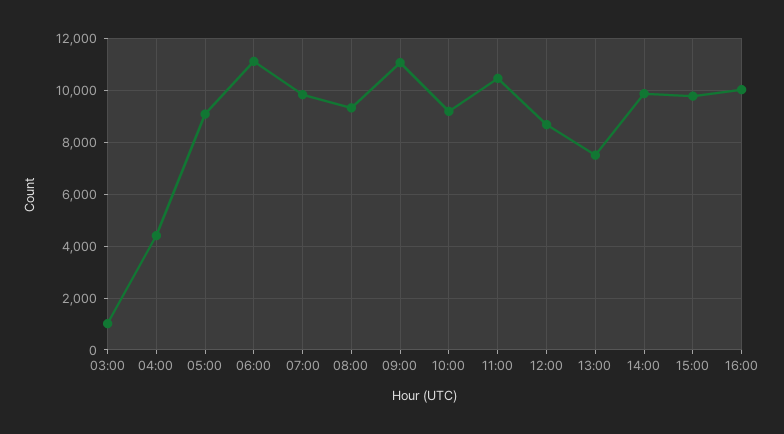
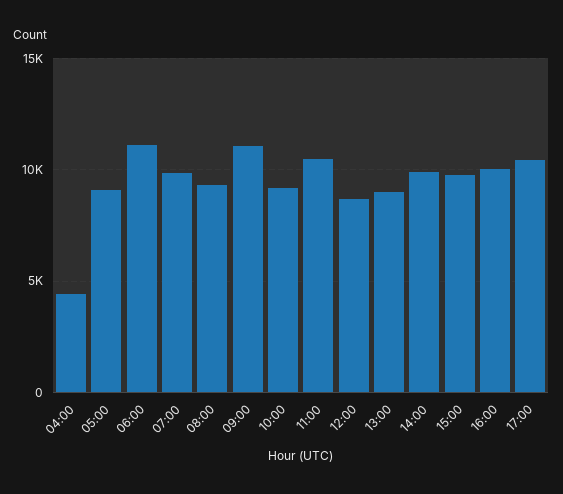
03:00: 1000 -> none
13:00: 7500 -> 9000
17:00: none -> 10500

